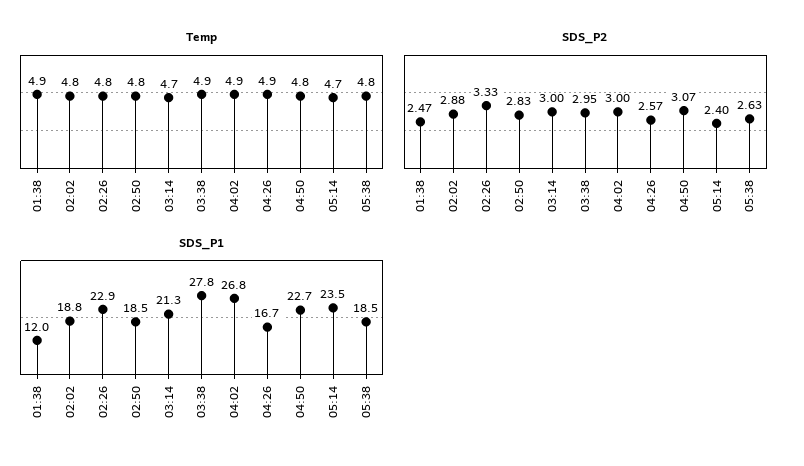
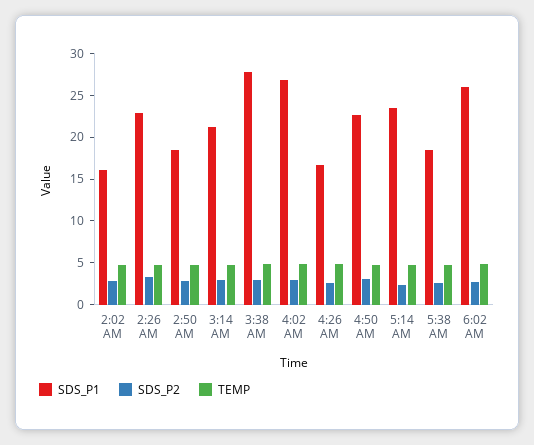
Temp, 01:38: 4.9 -> none
SDS_P2, 01:38: 2.47 -> none
SDS_P1, 01:38: 12 -> none
SDS_P1, 02:02: 18.8 -> 16
SDS_P1, 6:02 AM: none -> 26
SDS_P2, 6:02 AM: none -> 3
Temp, 6:02 AM: none -> 5

